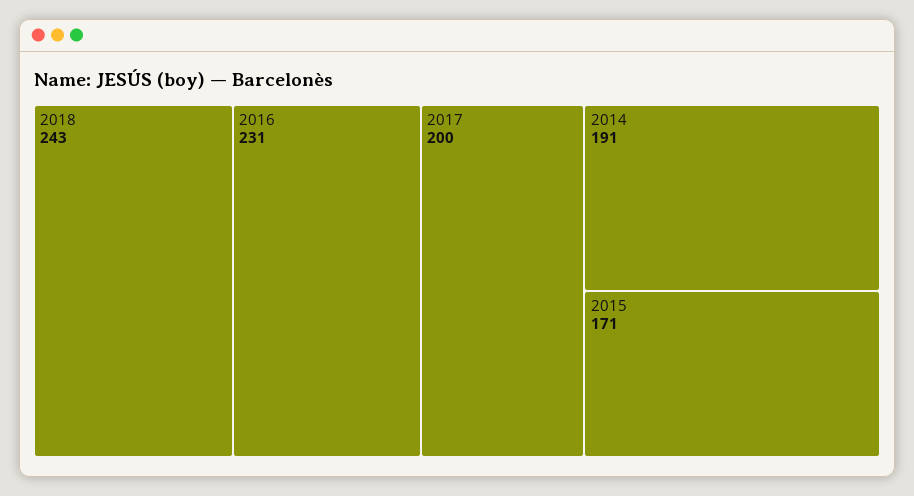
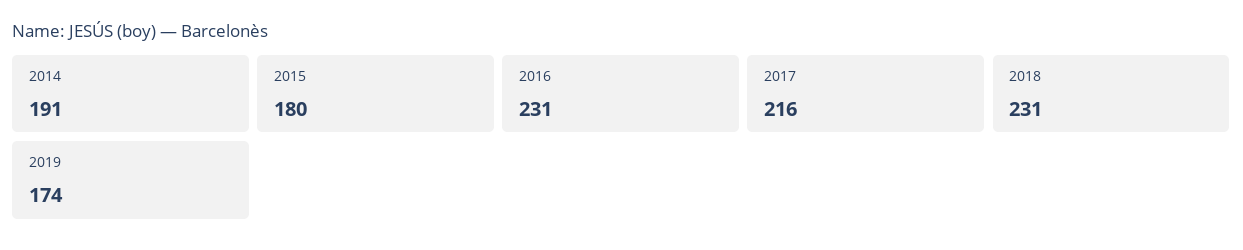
2018: 243 -> 231
2017: 200 -> 216
2015: 171 -> 180
2019: none -> 174

